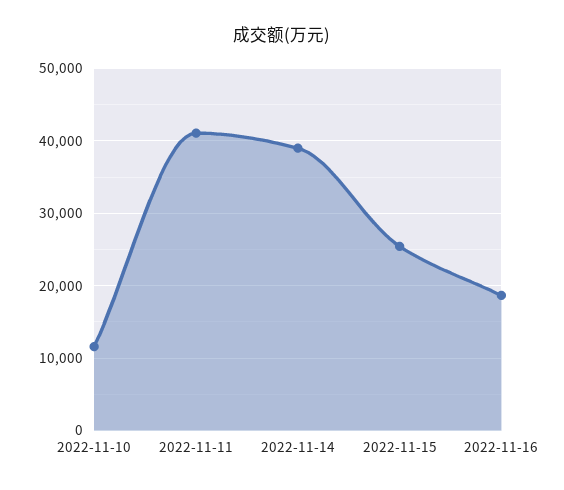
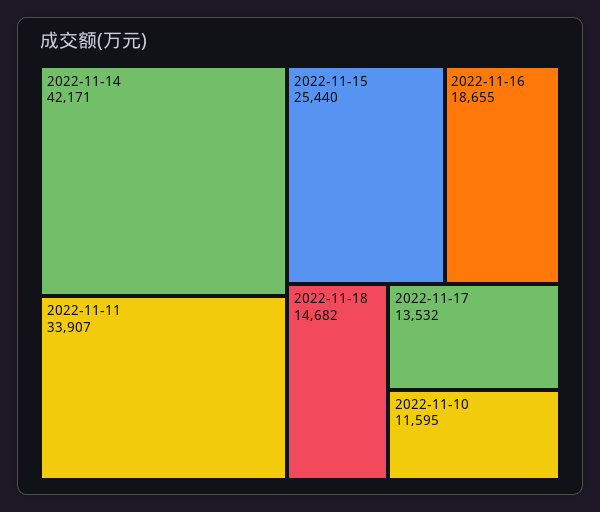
2022-11-11: 41000 -> 33907
2022-11-14: 39000 -> 42171
2022-11-18: none -> 14682
2022-11-17: none -> 13532

